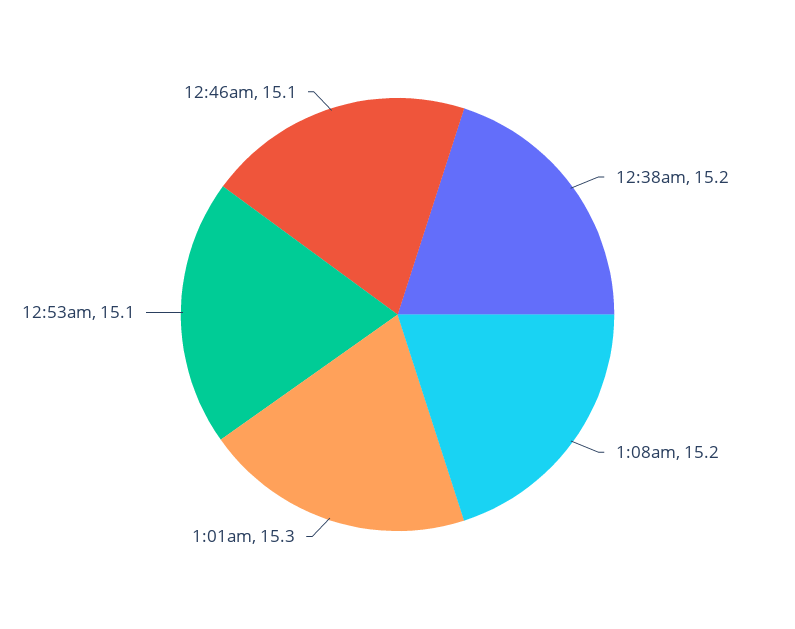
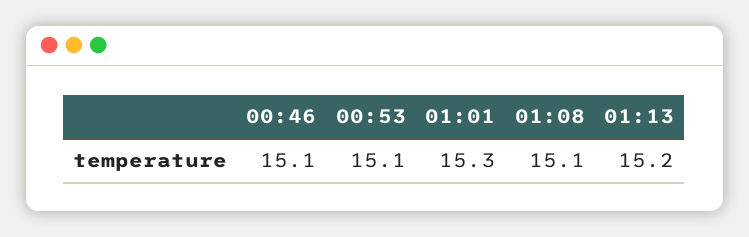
12:38am: 15.2 -> none
1:08am: 15.2 -> 15.1
01:13: none -> 15.2

